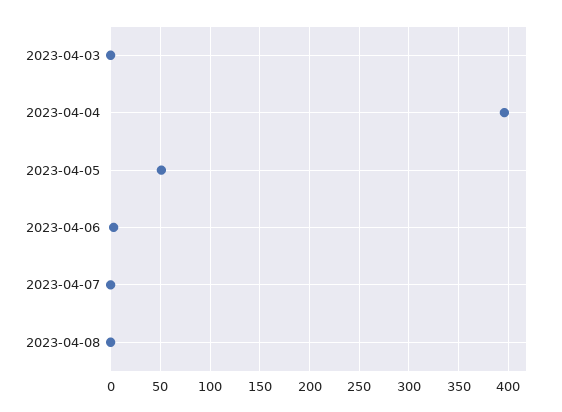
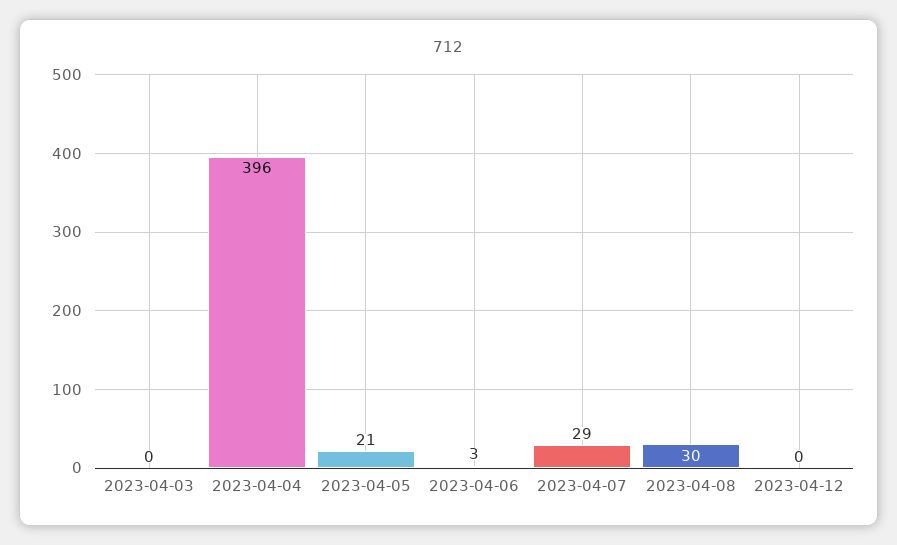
2023-04-05: 50 -> 21
2023-04-07: 0 -> 29
2023-04-08: 0 -> 30
2023-04-12: none -> 0

